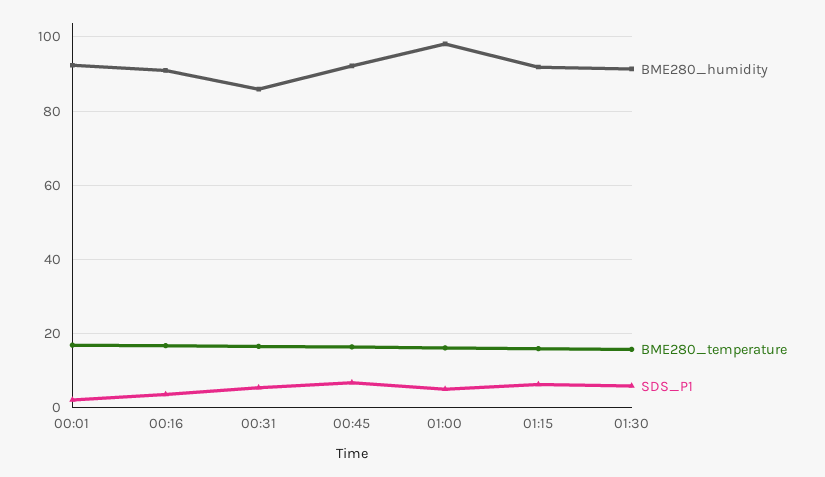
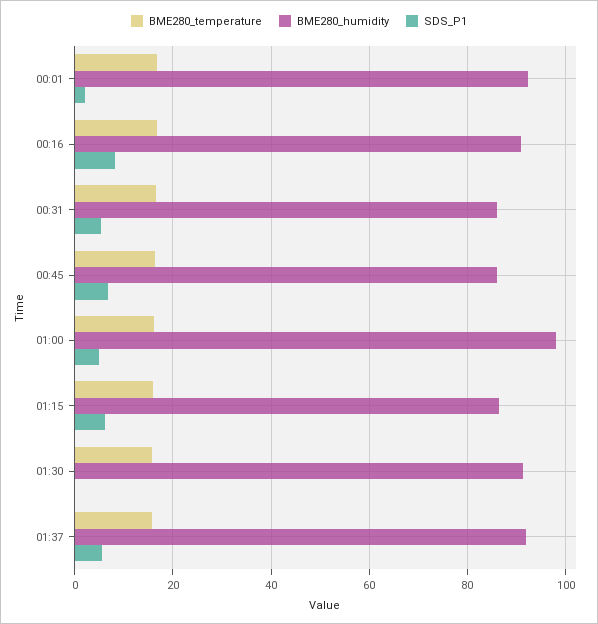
SDS_P1, 00:16: 4 -> 8
BME280_humidity, 00:45: 92 -> 86
BME280_humidity, 01:15: 92 -> 86
SDS_P1, 01:30: 6 -> 0
BME280_temperature, 01:37: none -> 16
BME280_humidity, 01:37: none -> 92
SDS_P1, 01:37: none -> 6

